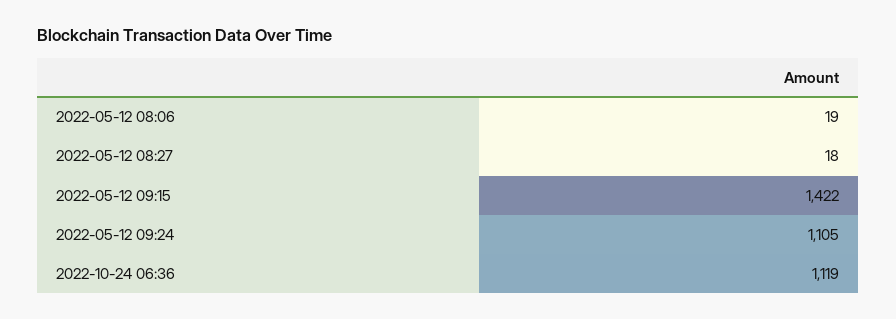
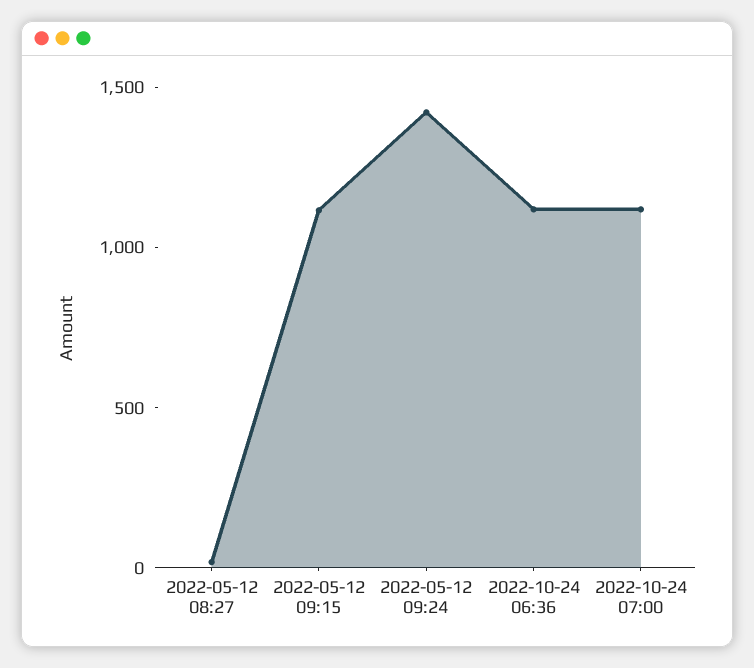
2022-05-12 08:06: 19 -> none
2022-05-12 09:15: 1422 -> 1100
2022-05-12 09:24: 1105 -> 1400
2022-10-24 07:00: none -> 1100

